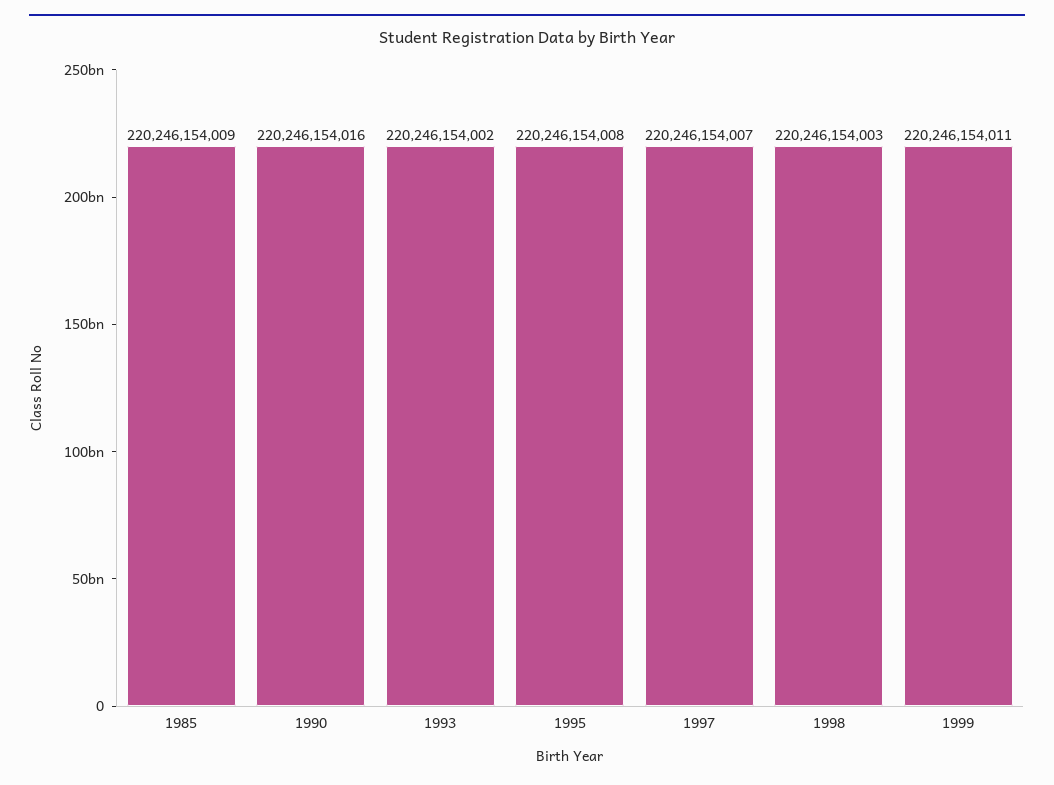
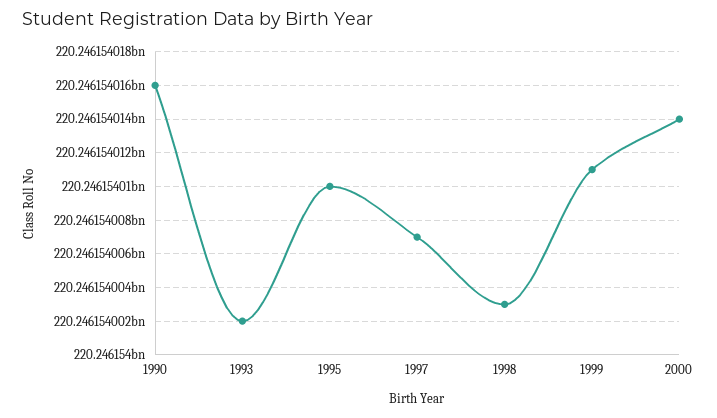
1985: 220246154009 -> none
1995: 220246154008 -> 220246154010
2000: none -> 220246154014

